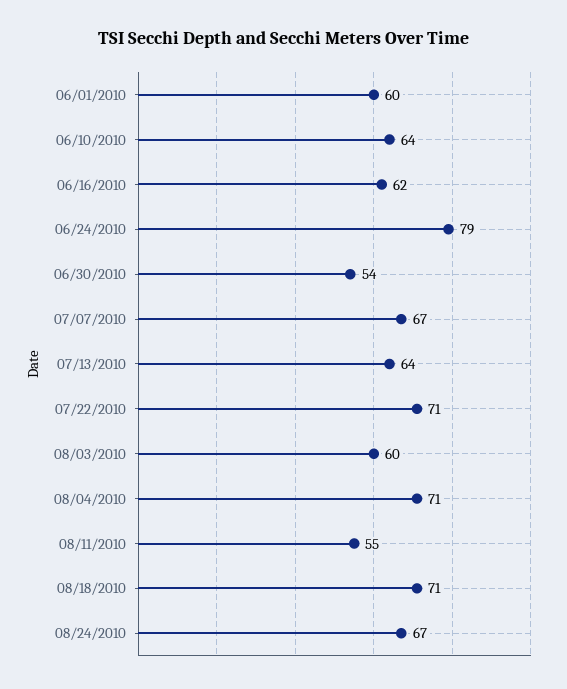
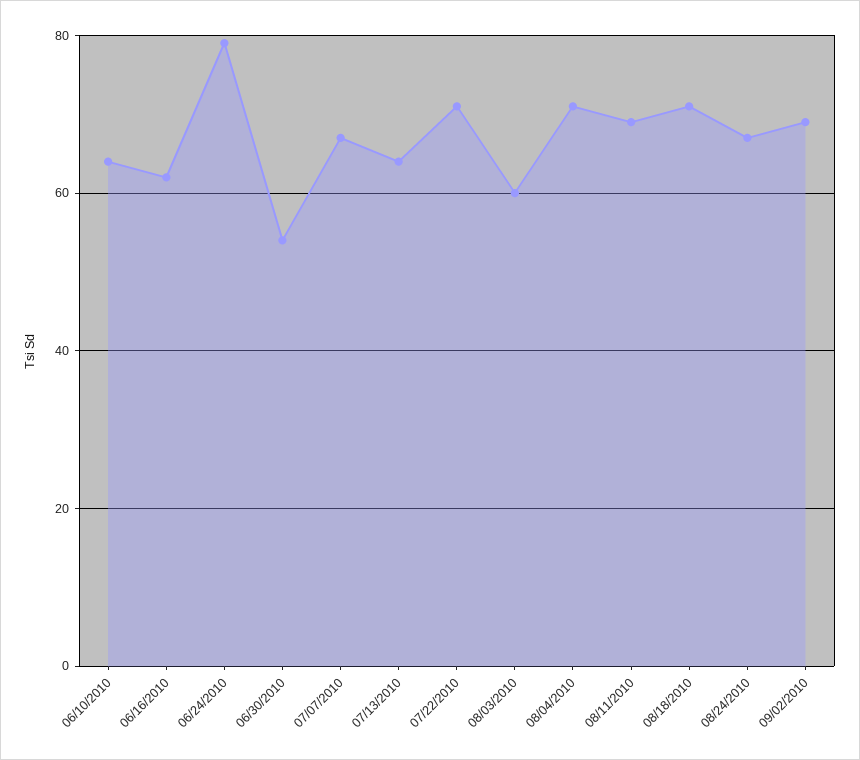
06/01/2010: 60 -> none
08/11/2010: 55 -> 70
09/02/2010: none -> 70

